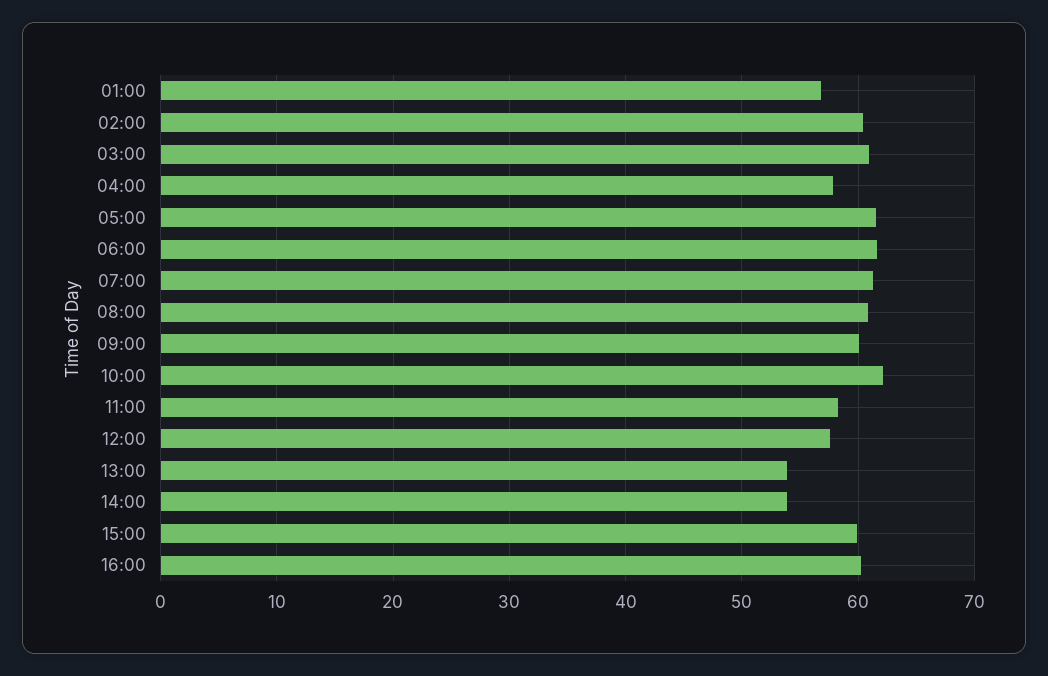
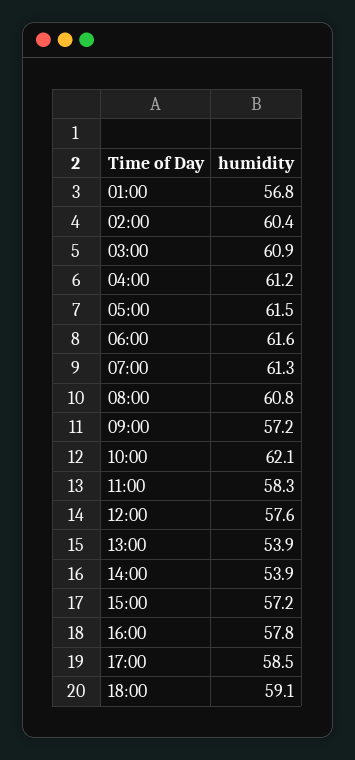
04:00: 58 -> 61.2
09:00: 60 -> 57.2
15:00: 60 -> 57.2
16:00: 60 -> 57.8
17:00: none -> 58.5
18:00: none -> 59.1

